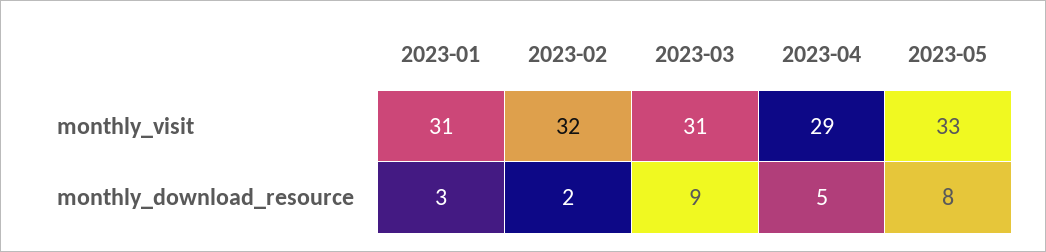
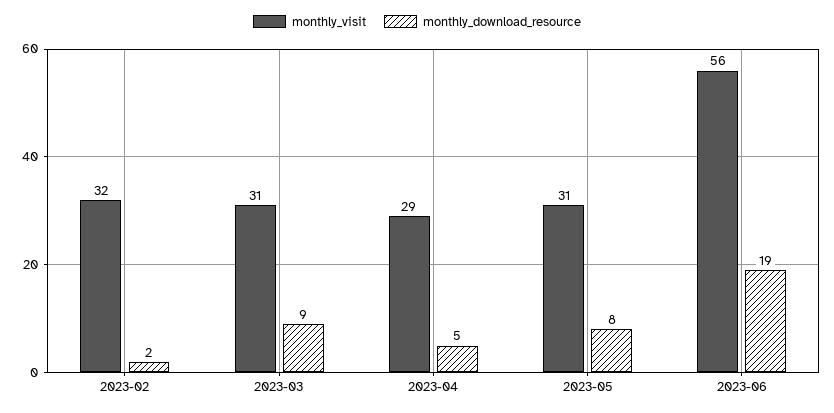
monthly_visit, 2023-01: 31 -> none
monthly_visit, 2023-05: 33 -> 31
monthly_download_resource, 2023-01: 3 -> none
monthly_visit, 2023-06: none -> 56
monthly_download_resource, 2023-06: none -> 19

